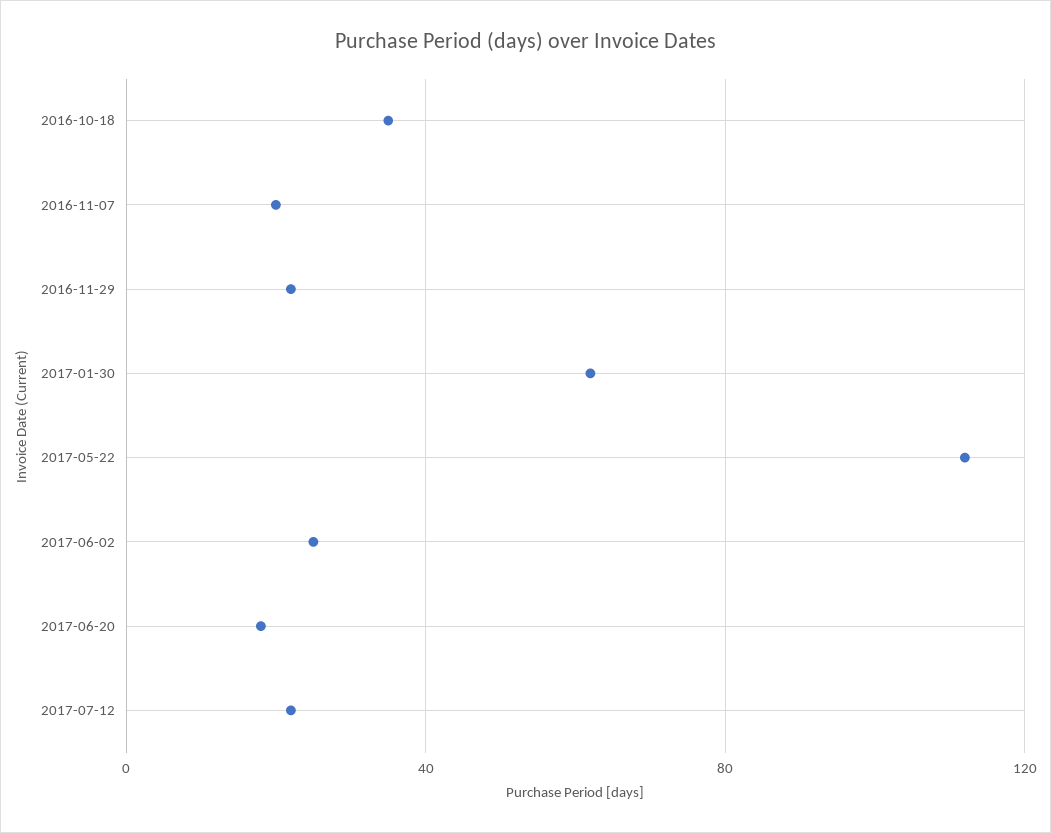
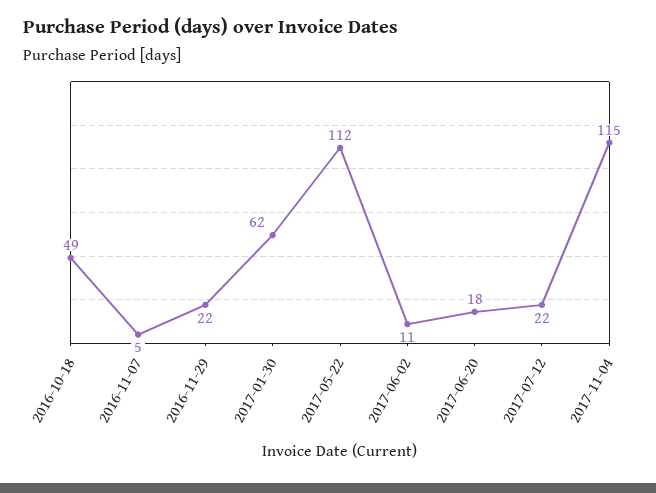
2016-10-18: 35 -> 49
2016-11-07: 20 -> 5
2017-06-02: 25 -> 11
2017-11-04: none -> 115

